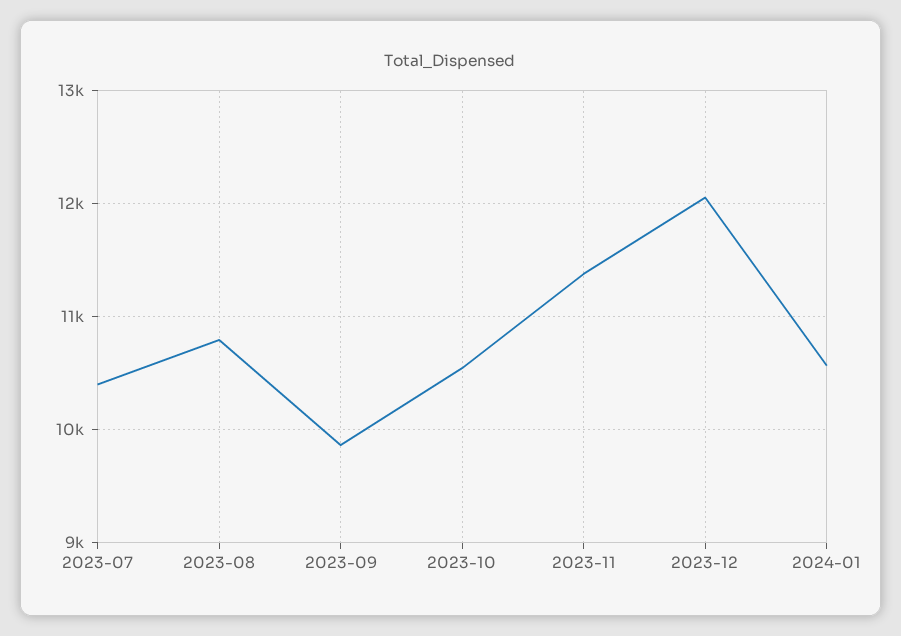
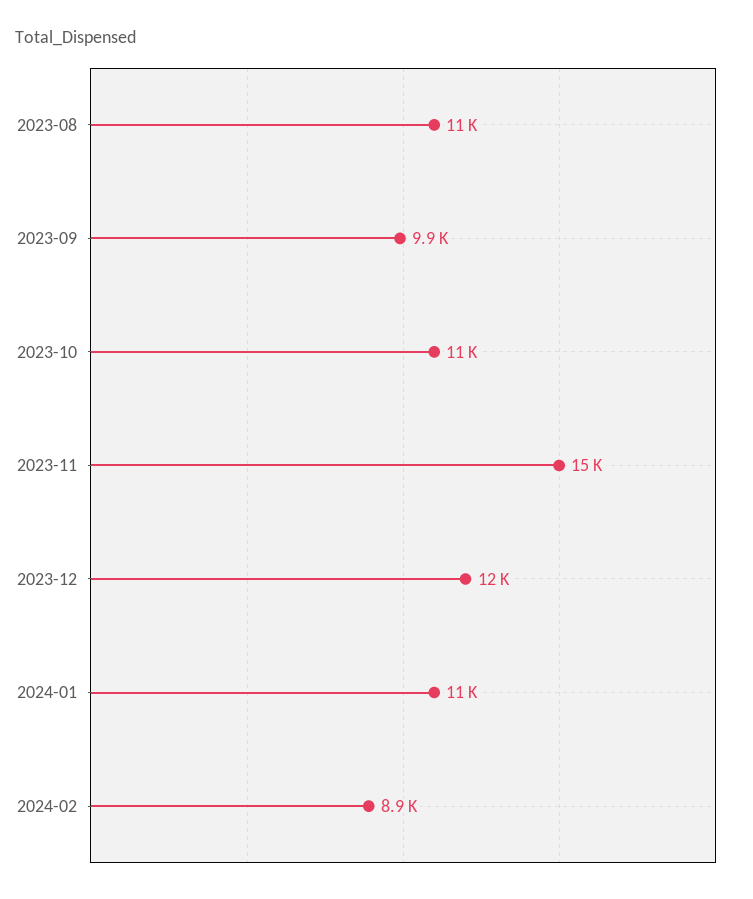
2023-07: 10400 -> none
2023-11: 11400 -> 15000
2024-02: none -> 8900

